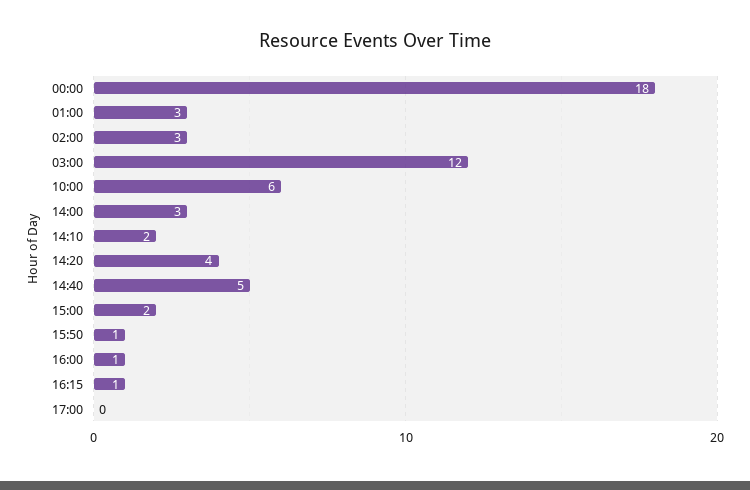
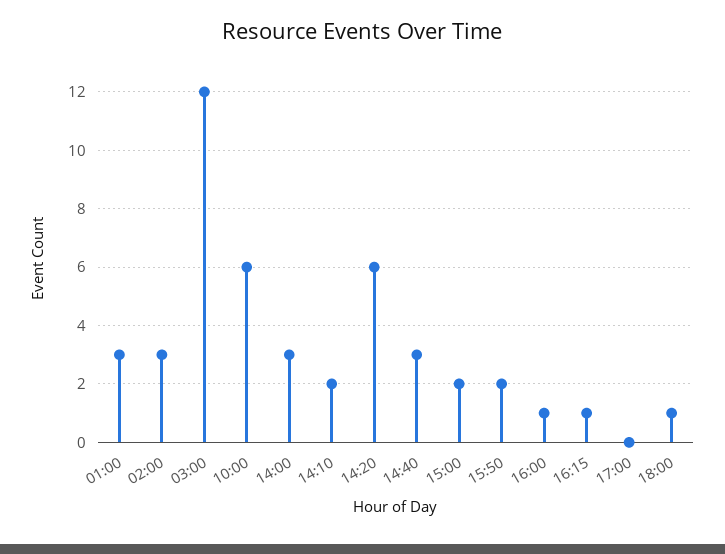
00:00: 18 -> none
14:20: 4 -> 6
14:40: 5 -> 3
15:50: 1 -> 2
18:00: none -> 1

